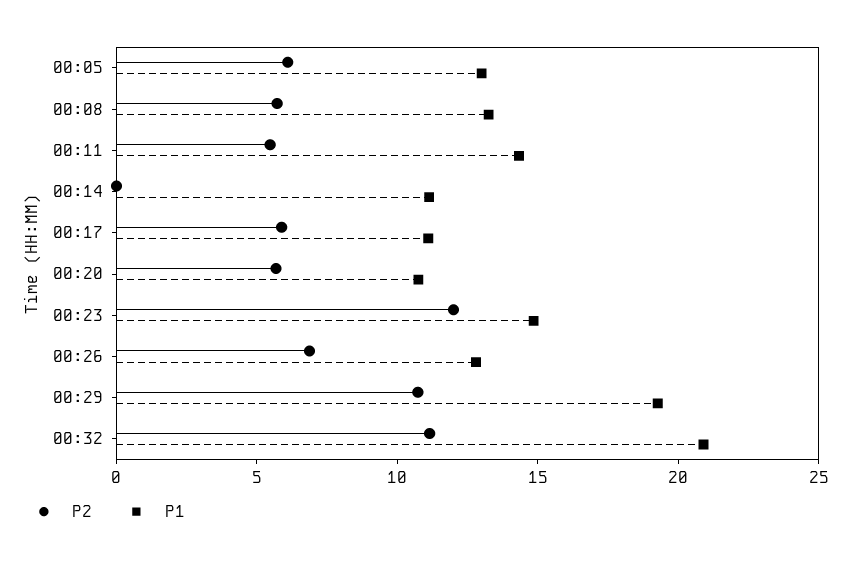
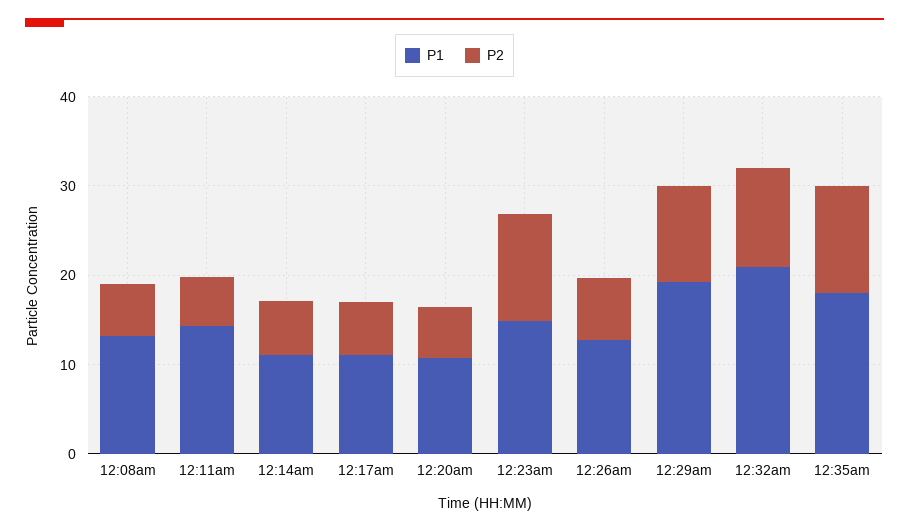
P2, 00:05: 6 -> none
P1, 00:05: 13 -> none
P2, 00:14: 0 -> 6
P1, 12:35am: none -> 18
P2, 12:35am: none -> 12

